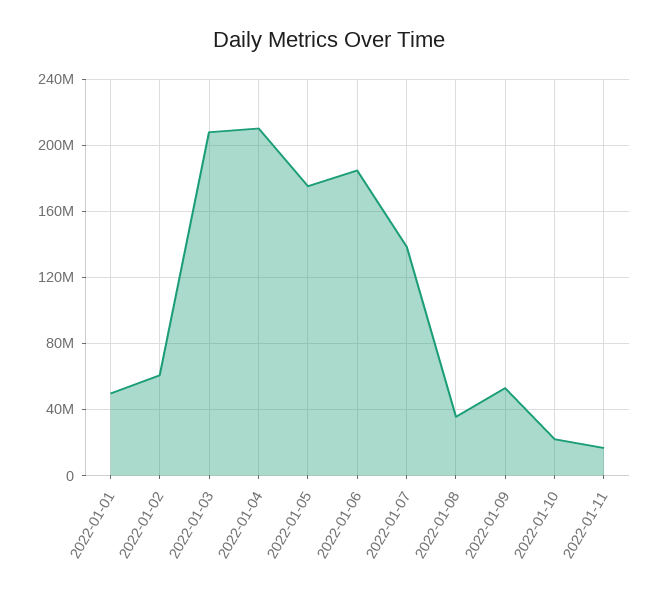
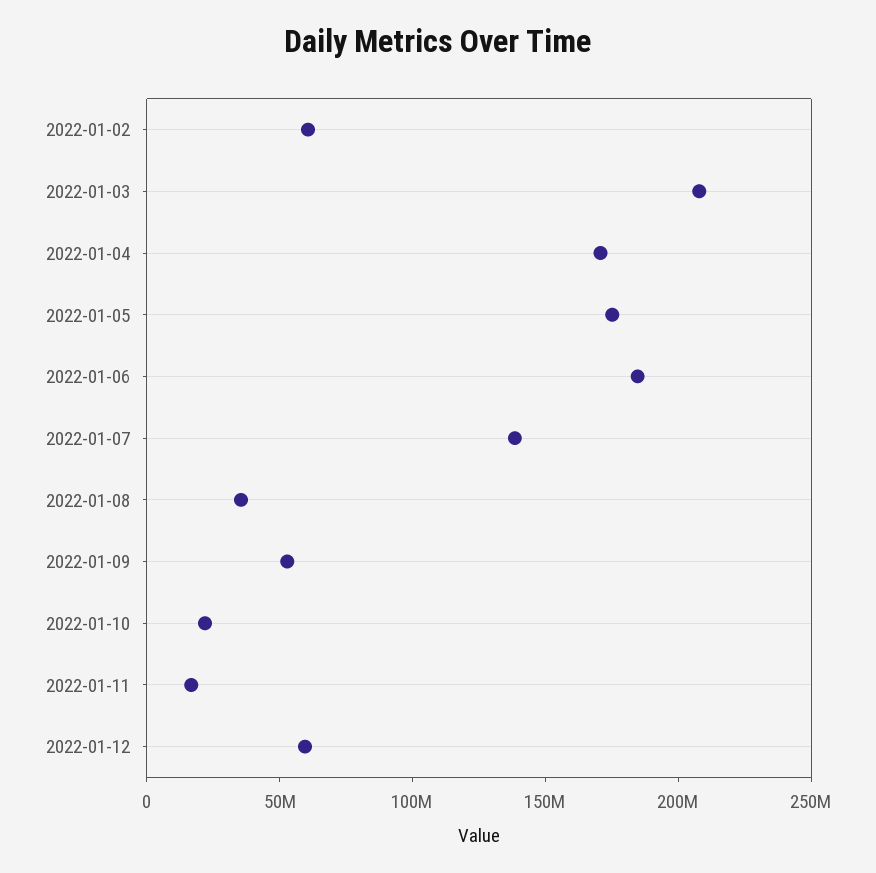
2022-01-01: 50000000 -> none
2022-01-04: 210000000 -> 170000000
2022-01-12: none -> 60000000

